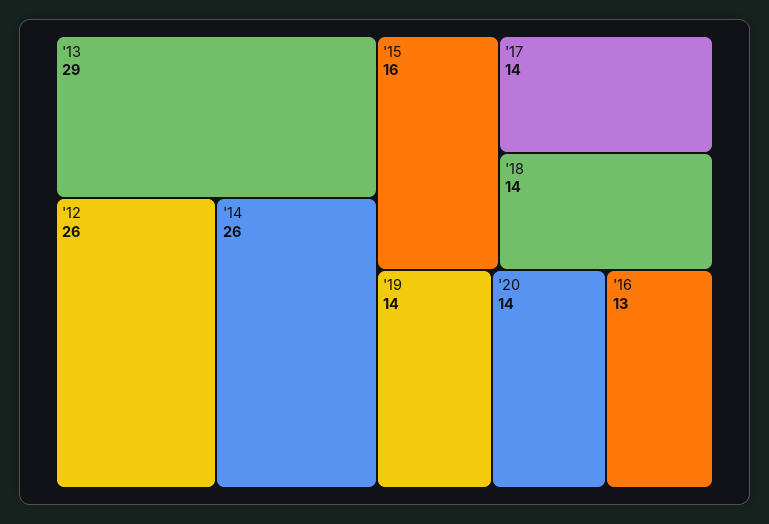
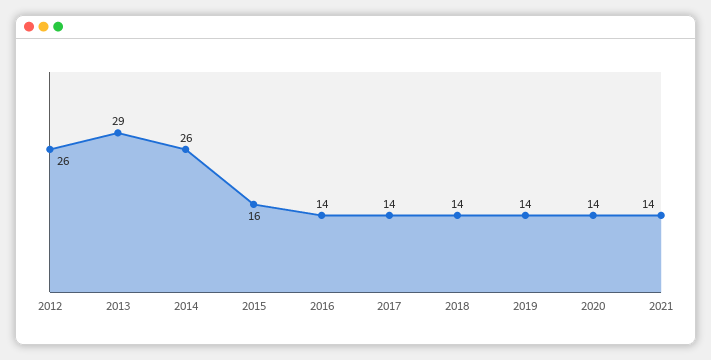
'16: 13 -> 14
2021: none -> 14

